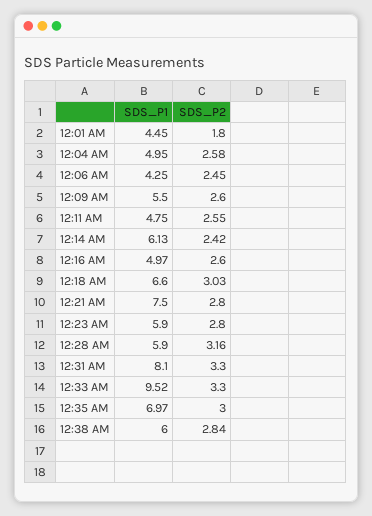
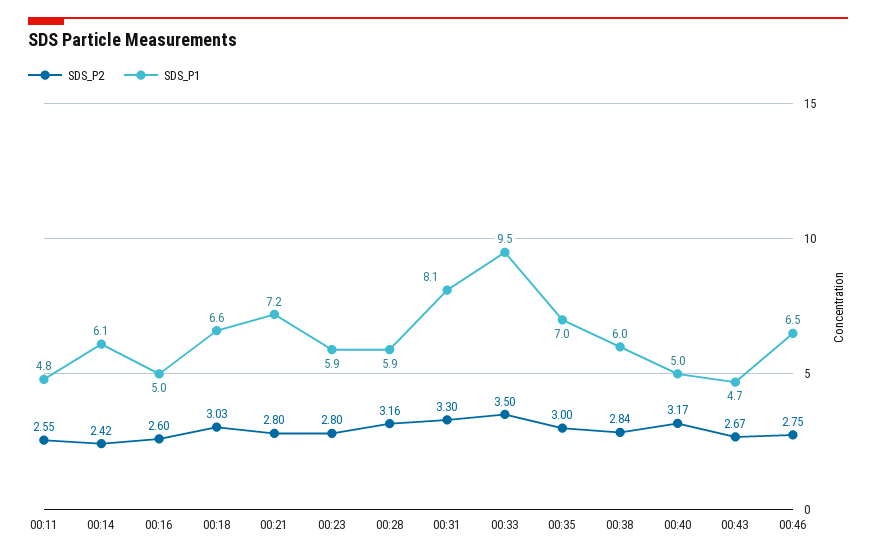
SDS_P1, 12:01 AM: 4.45 -> none
SDS_P2, 12:01 AM: 1.8 -> none
SDS_P1, 12:04 AM: 4.95 -> none
SDS_P2, 12:04 AM: 2.58 -> none
SDS_P1, 12:06 AM: 4.25 -> none
SDS_P2, 12:06 AM: 2.45 -> none
SDS_P1, 12:09 AM: 5.5 -> none
SDS_P2, 12:09 AM: 2.6 -> none
SDS_P1, 12:21 AM: 7.5 -> 7.2
SDS_P2, 12:33 AM: 3.3 -> 3.5
SDS_P2, 00:40: none -> 3.17
SDS_P1, 00:40: none -> 5
SDS_P2, 00:43: none -> 2.67
SDS_P1, 00:43: none -> 4.7
SDS_P2, 00:46: none -> 2.75
SDS_P1, 00:46: none -> 6.5

